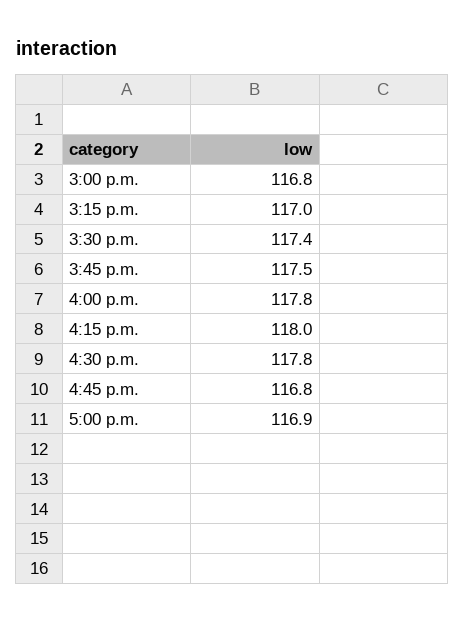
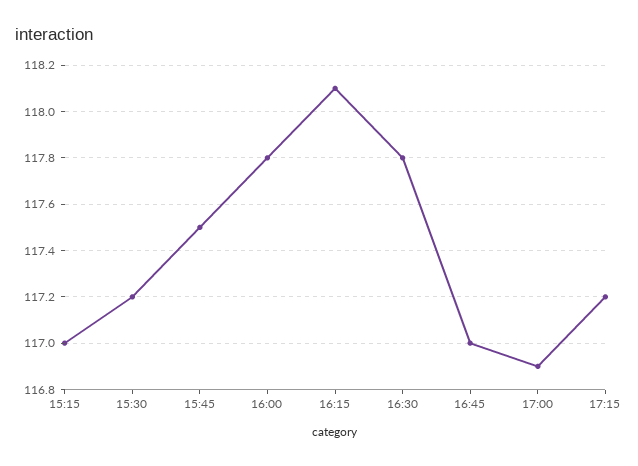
3:00 p.m.: 116.8 -> none
3:30 p.m.: 117.4 -> 117.2
4:15 p.m.: 118 -> 118.1
4:45 p.m.: 116.8 -> 117
17:15: none -> 117.2

